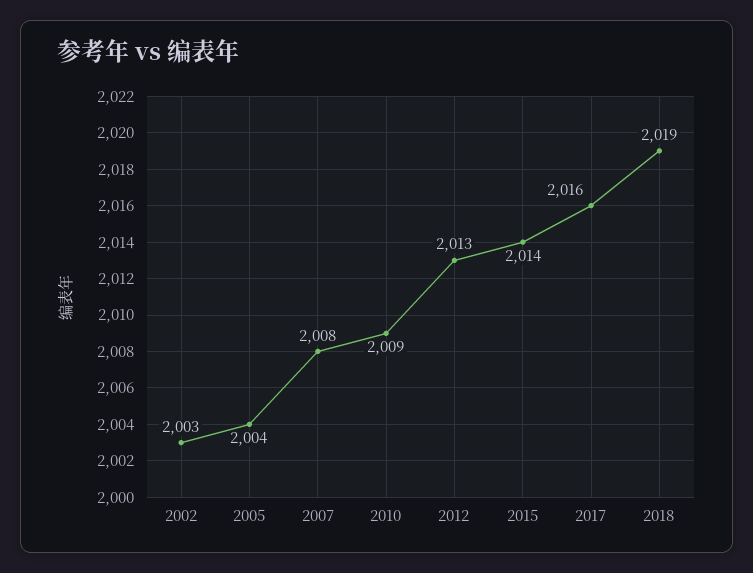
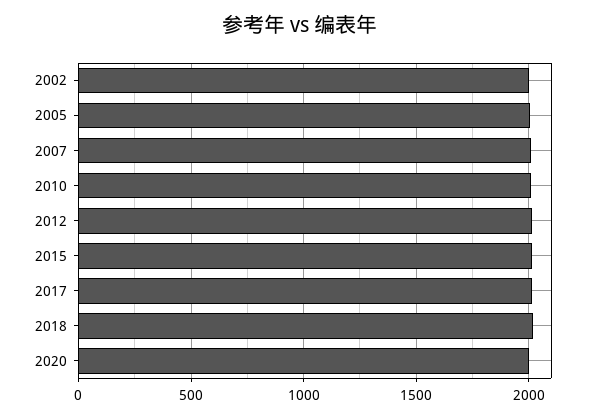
2020: none -> 2000

